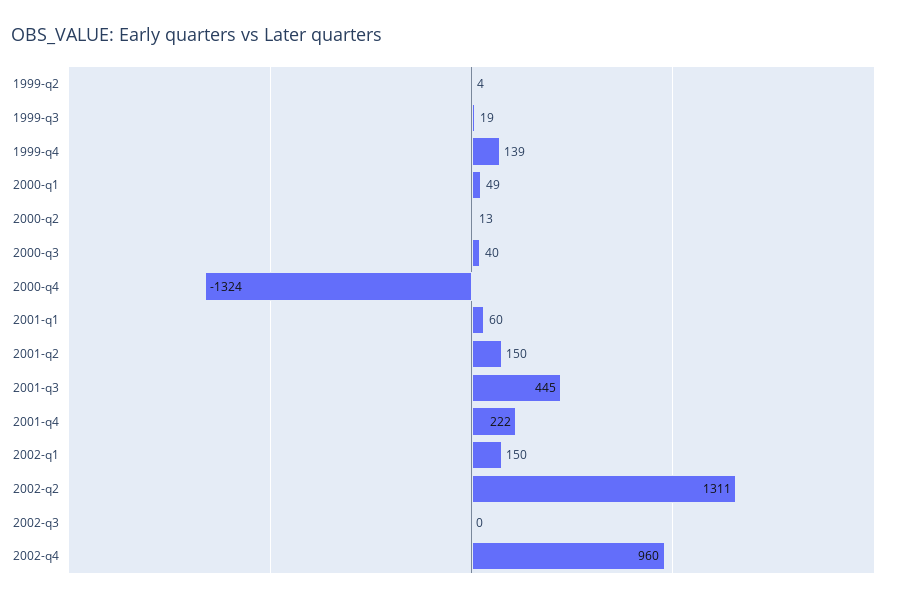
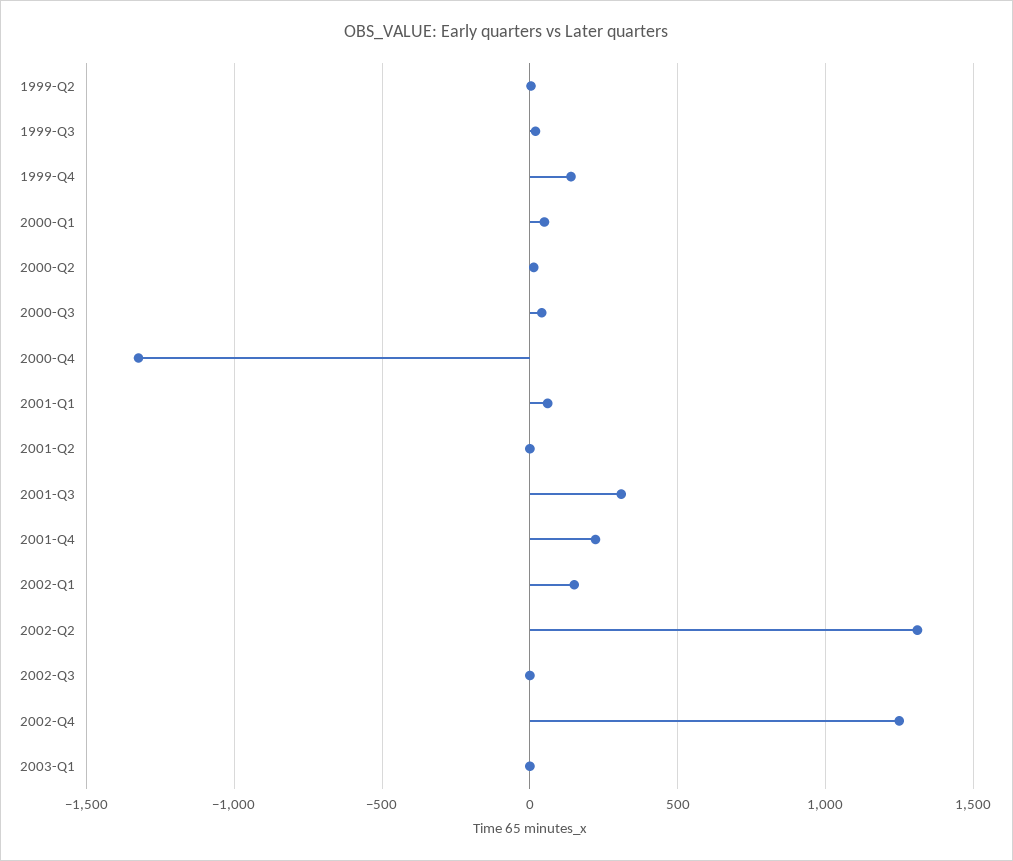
2001-q2: 150 -> 0
2001-q3: 445 -> 300
2002-q4: 960 -> 1250
2003-Q1: none -> 0

